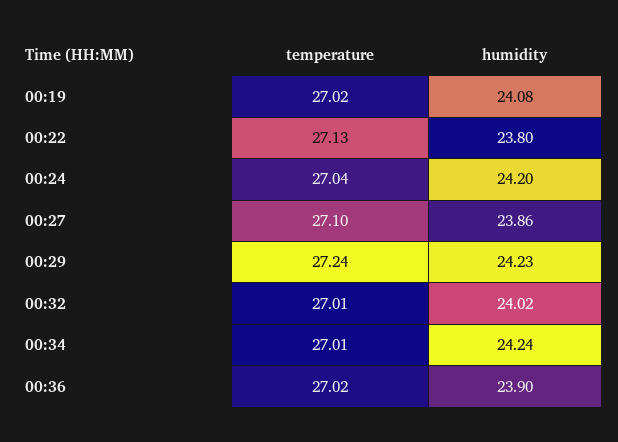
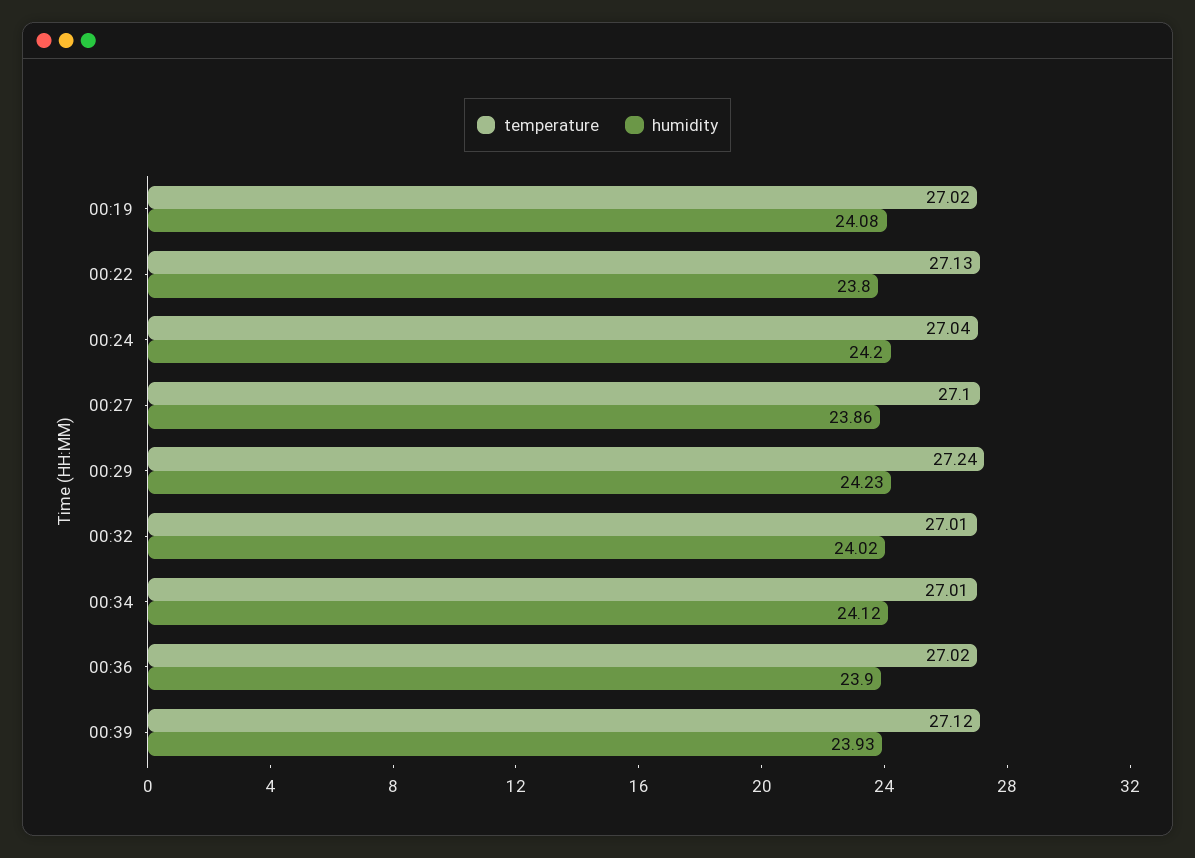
humidity, 00:34: 24.24 -> 24.12
temperature, 00:39: none -> 27.12
humidity, 00:39: none -> 23.93

